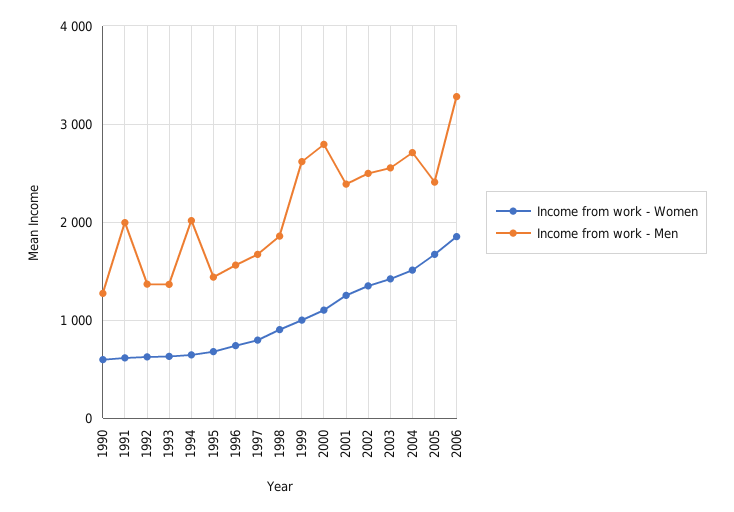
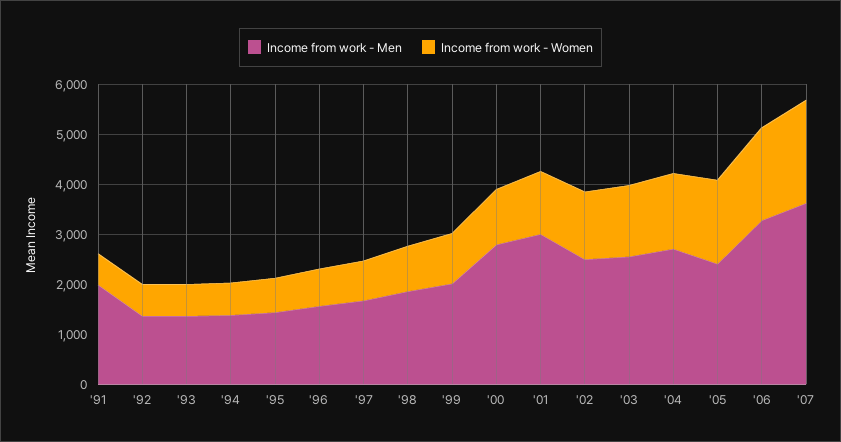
Income from work - Women, 1990: 600 -> none
Income from work - Men, 1990: 1300 -> none
Income from work - Men, 1994: 2000 -> 1400
Income from work - Men, 1999: 2600 -> 2000
Income from work - Men, 2001: 2400 -> 3000
Income from work - Men, '07: none -> 3600
Income from work - Women, '07: none -> 2000

